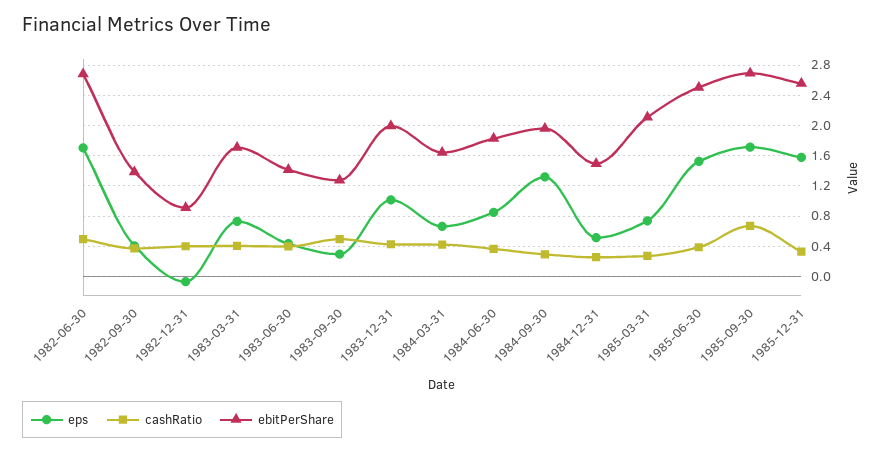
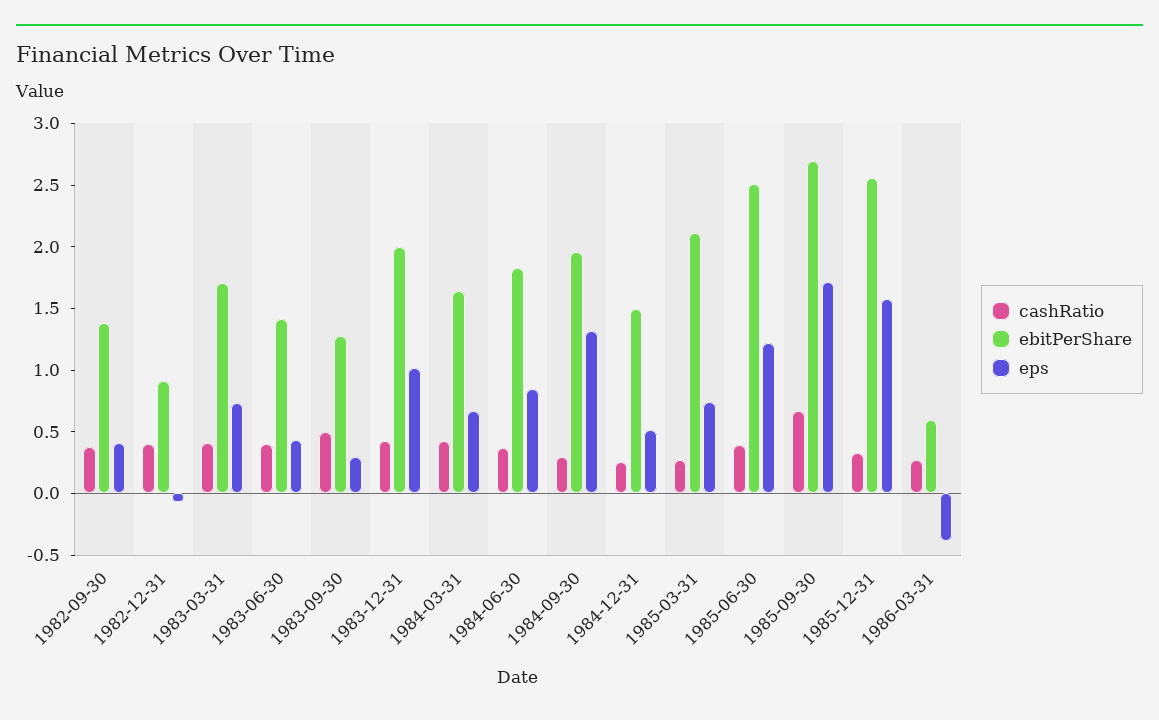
eps, 1982-06-30: 1.7 -> none
cashRatio, 1982-06-30: 0.5 -> none
ebitPerShare, 1982-06-30: 2.7 -> none
eps, 1985-06-30: 1.5 -> 1.2
cashRatio, 1986-03-31: none -> 0.3
ebitPerShare, 1986-03-31: none -> 0.6
eps, 1986-03-31: none -> -0.4

